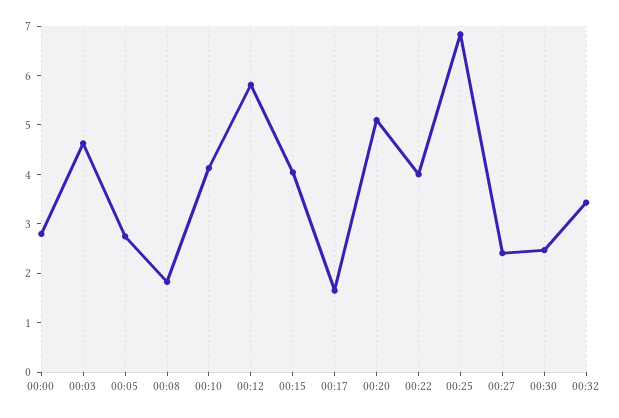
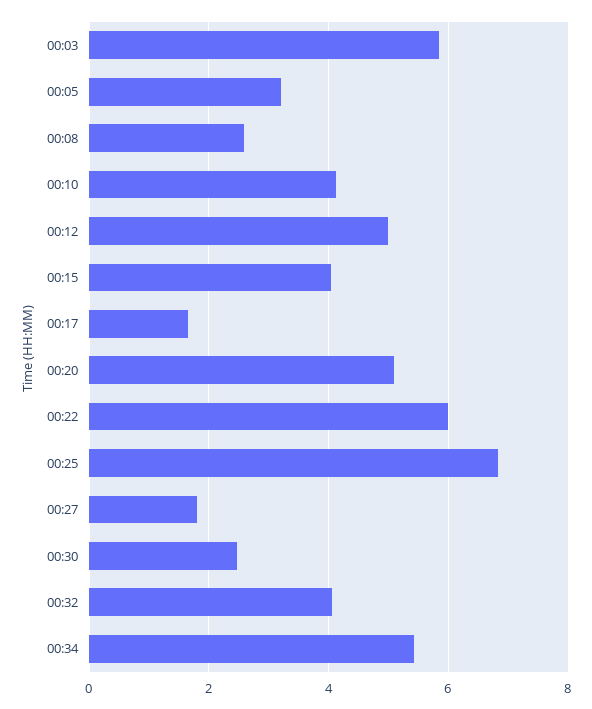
00:00: 2.8 -> none
00:03: 4.6 -> 5.8
00:05: 2.8 -> 3.2
00:08: 1.8 -> 2.6
00:12: 5.8 -> 5
00:22: 4 -> 6
00:27: 2.4 -> 1.8
00:32: 3.4 -> 4
00:34: none -> 5.4

